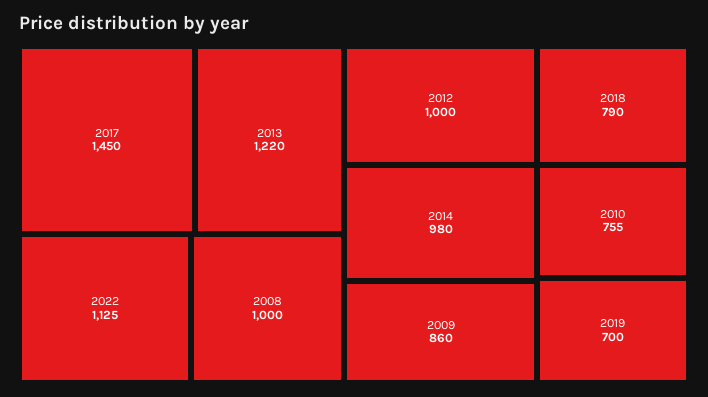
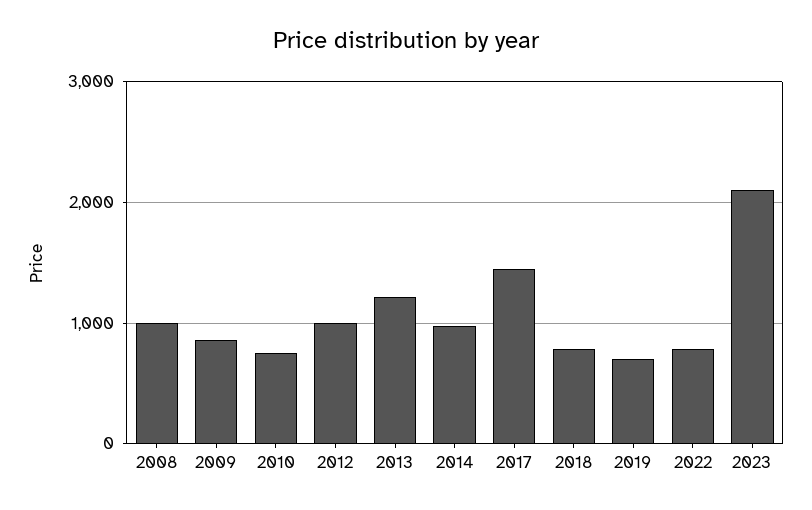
2022: 1125 -> 800
2023: none -> 2100

